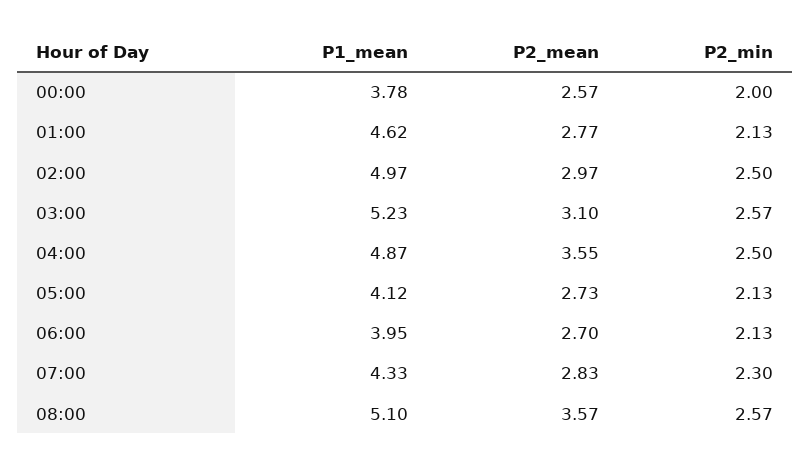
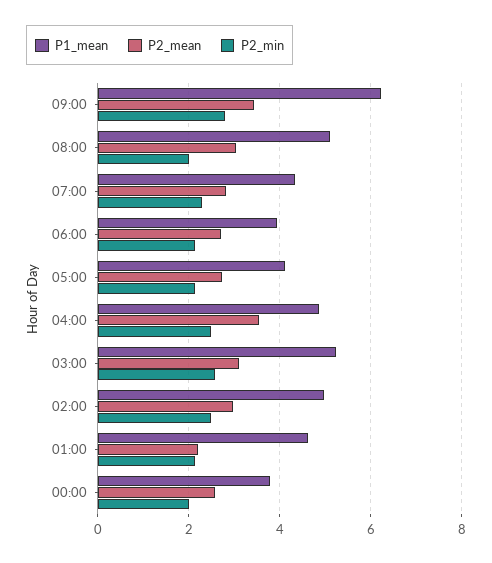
P2_mean, 01:00: 2.77 -> 2.2
P2_mean, 08:00: 3.57 -> 3
P2_min, 08:00: 2.57 -> 2
P1_mean, 09:00: none -> 6.2
P2_mean, 09:00: none -> 3.4
P2_min, 09:00: none -> 2.8

